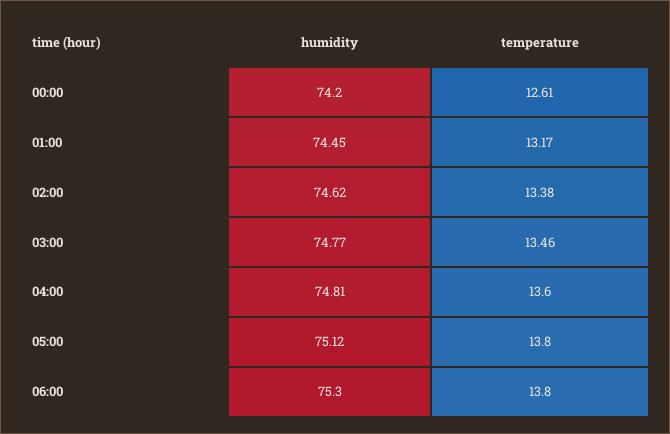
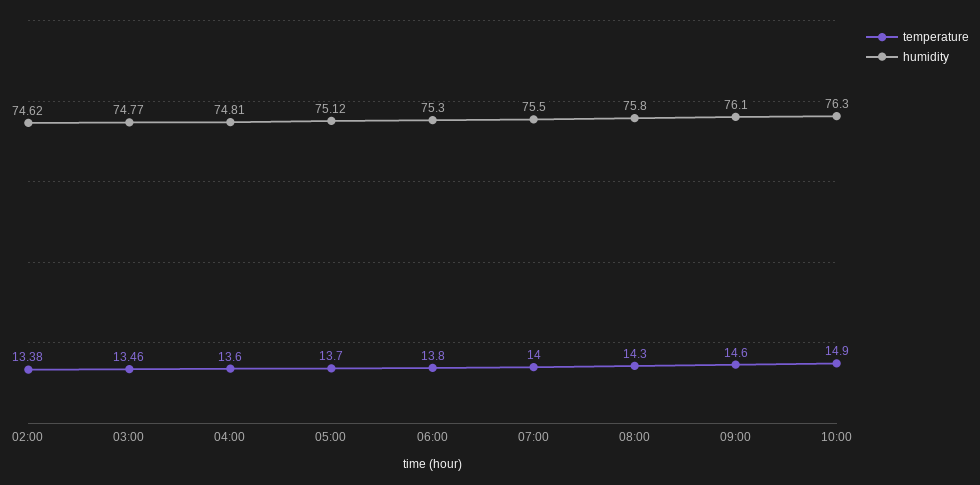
humidity, 00:00: 74.2 -> none
temperature, 00:00: 12.61 -> none
humidity, 01:00: 74.45 -> none
temperature, 01:00: 13.17 -> none
temperature, 05:00: 13.8 -> 13.7
temperature, 07:00: none -> 14
humidity, 07:00: none -> 75.5
temperature, 08:00: none -> 14.3
humidity, 08:00: none -> 75.8
temperature, 09:00: none -> 14.6
humidity, 09:00: none -> 76.1
temperature, 10:00: none -> 14.9
humidity, 10:00: none -> 76.3

